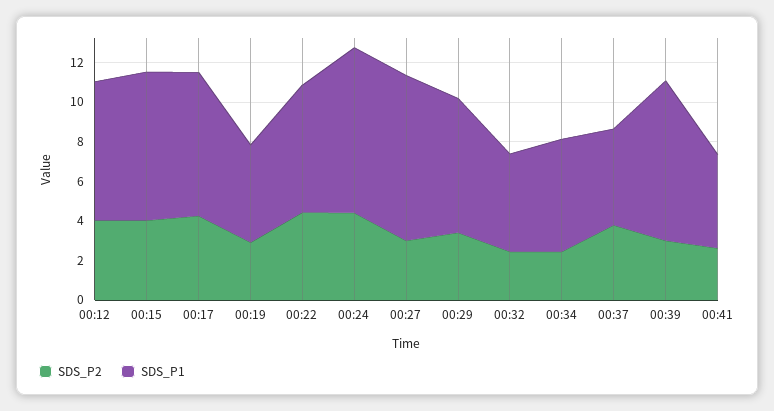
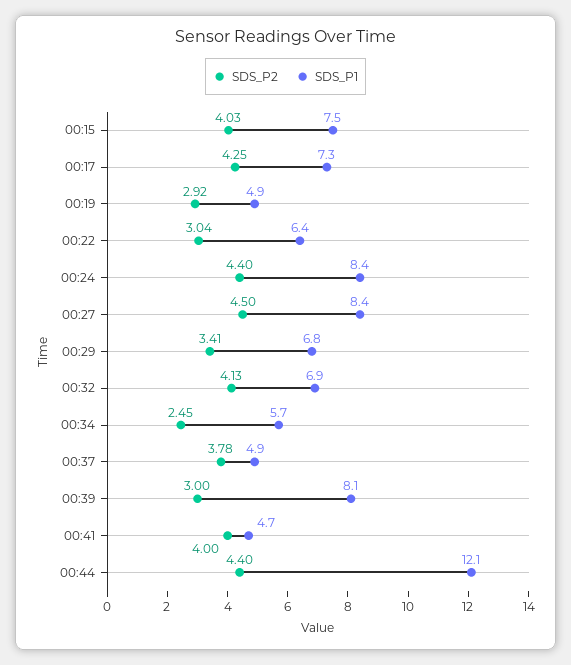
SDS_P2, 00:12: 4 -> none
SDS_P1, 00:12: 7 -> none
SDS_P2, 00:22: 4.5 -> 3.04
SDS_P2, 00:27: 3 -> 4.5
SDS_P2, 00:32: 2.5 -> 4.13
SDS_P1, 00:32: 5 -> 6.9
SDS_P2, 00:41: 2.5 -> 4
SDS_P2, 00:44: none -> 4.4
SDS_P1, 00:44: none -> 12.1

